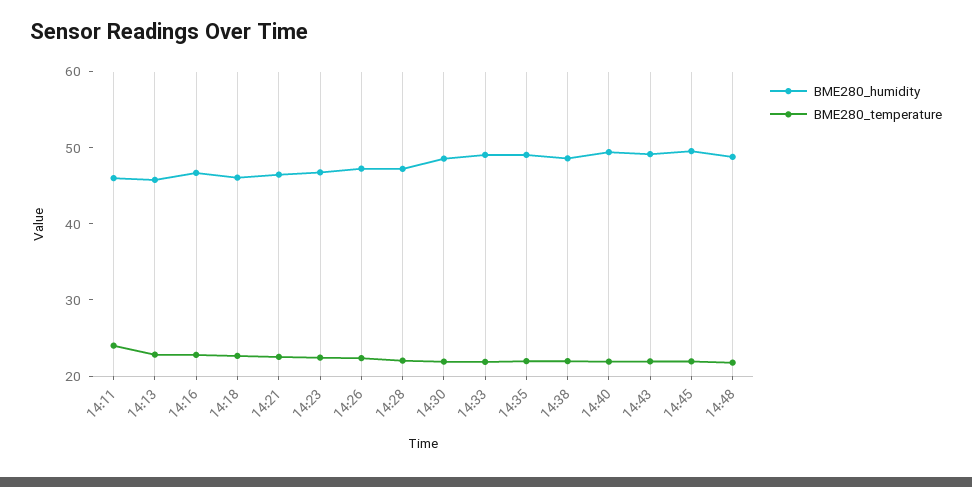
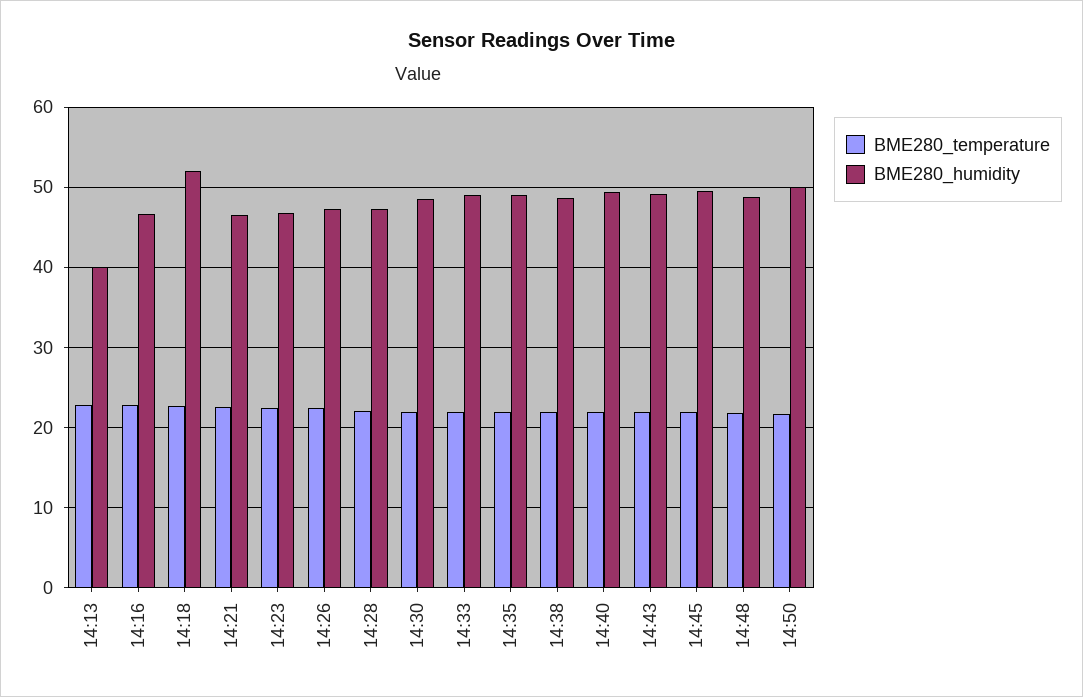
BME280_humidity, 14:11: 46 -> none
BME280_temperature, 14:11: 24 -> none
BME280_humidity, 14:13: 46 -> 40
BME280_humidity, 14:18: 46 -> 52
BME280_temperature, 14:50: none -> 22
BME280_humidity, 14:50: none -> 50

